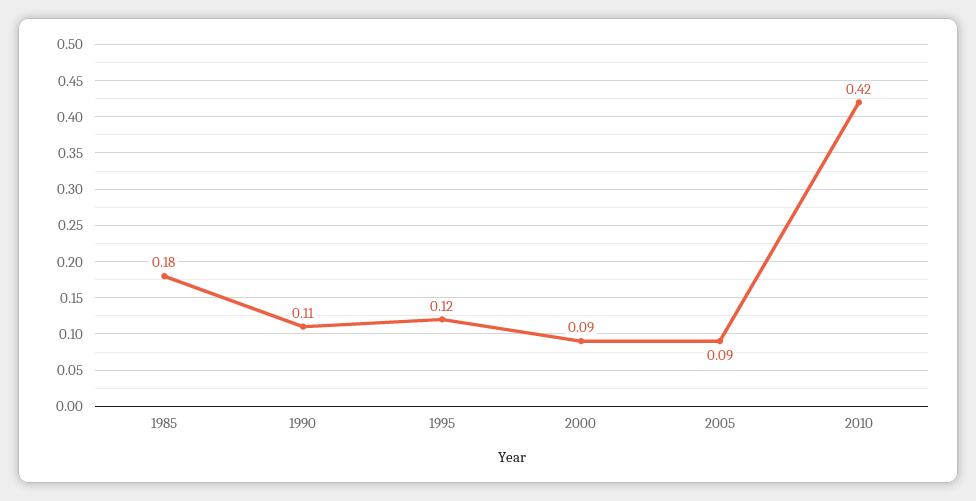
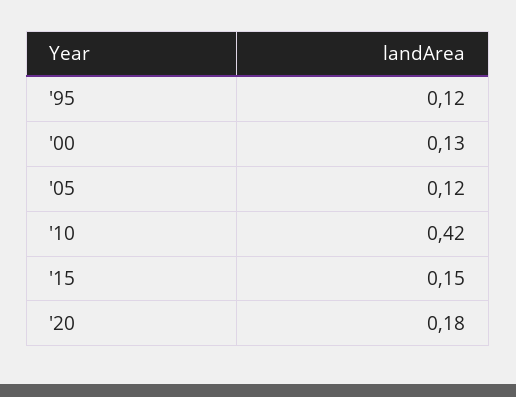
1985: 0.18 -> none
1990: 0.11 -> none
2000: 0.09 -> 0.13
2005: 0.09 -> 0.12
'15: none -> 0.15
'20: none -> 0.18

